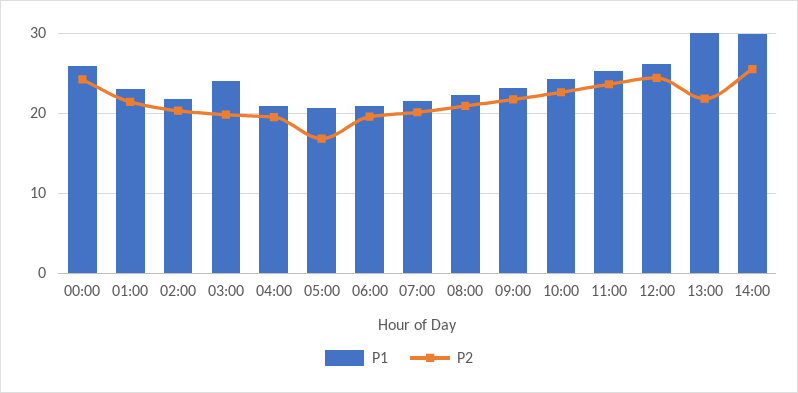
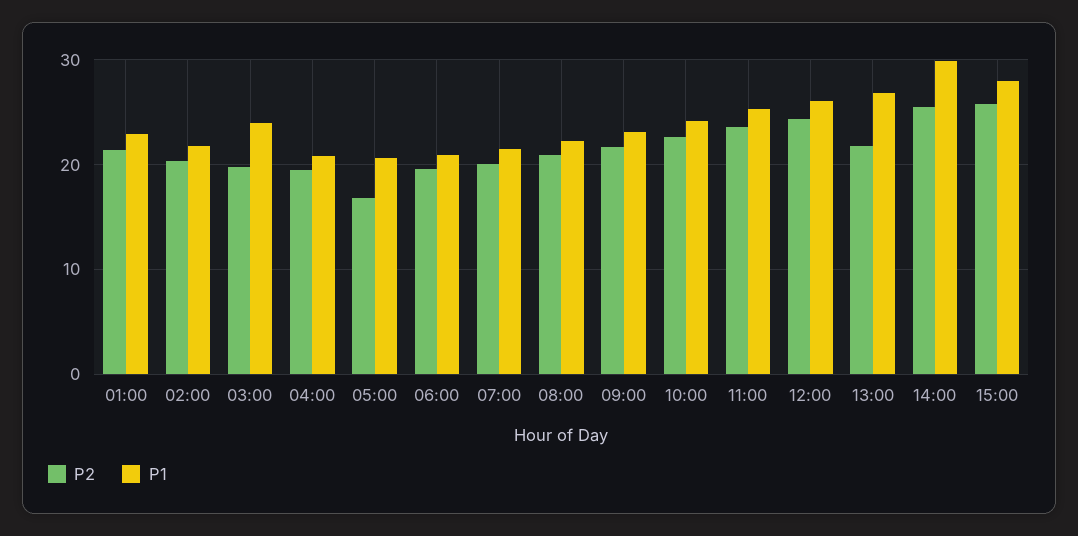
P1, 00:00: 26 -> none
P2, 00:00: 24 -> none
P1, 13:00: 30 -> 27
P2, 15:00: none -> 26
P1, 15:00: none -> 28

